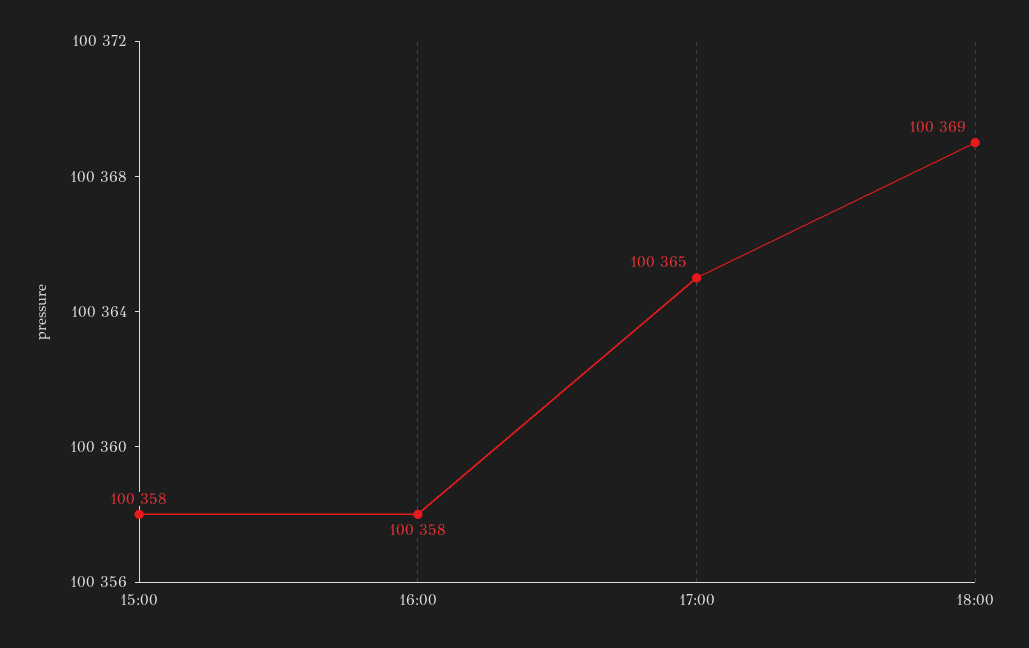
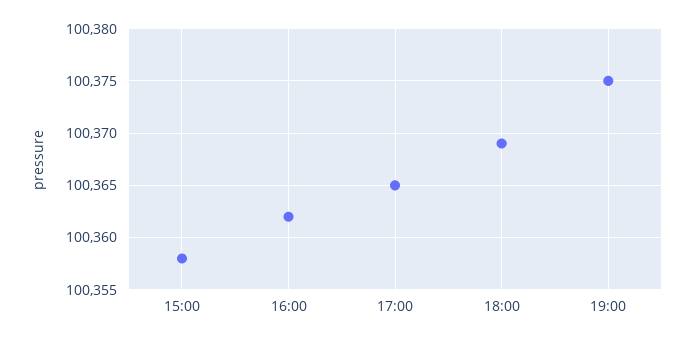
16:00: 100358 -> 100362
19:00: none -> 100375

